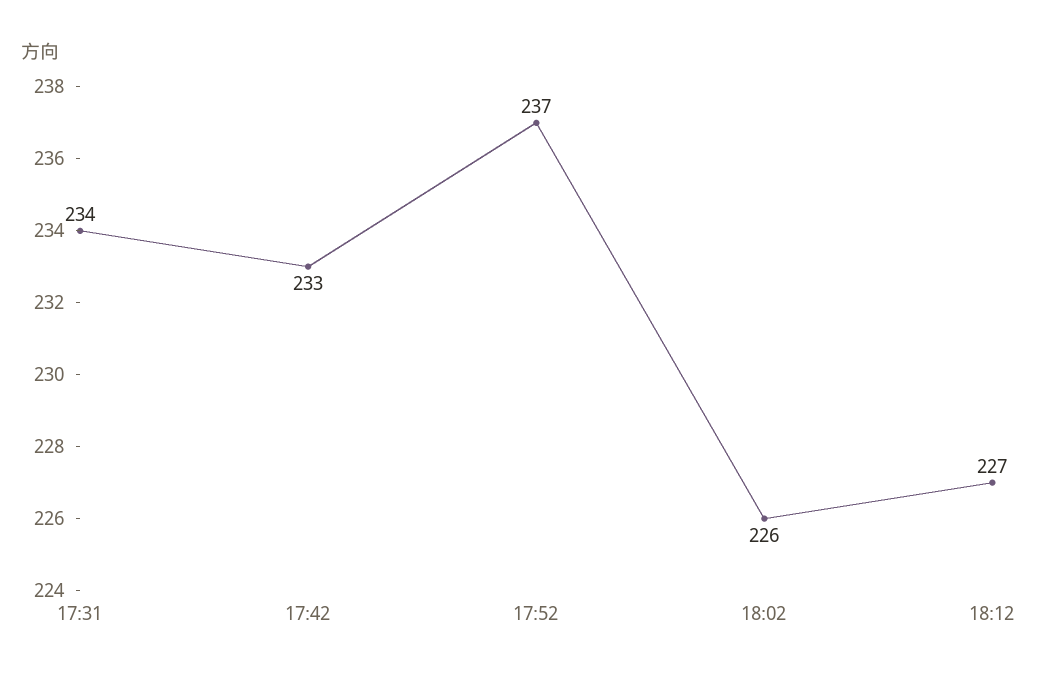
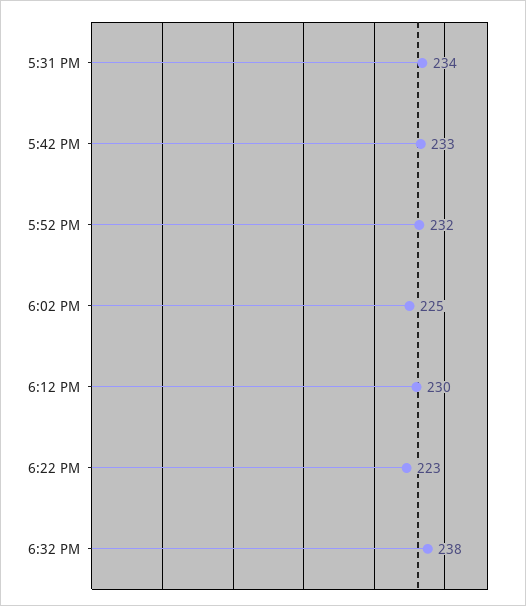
17:52: 237 -> 232
18:02: 226 -> 225
18:12: 227 -> 230
6:22 PM: none -> 223
6:32 PM: none -> 238

